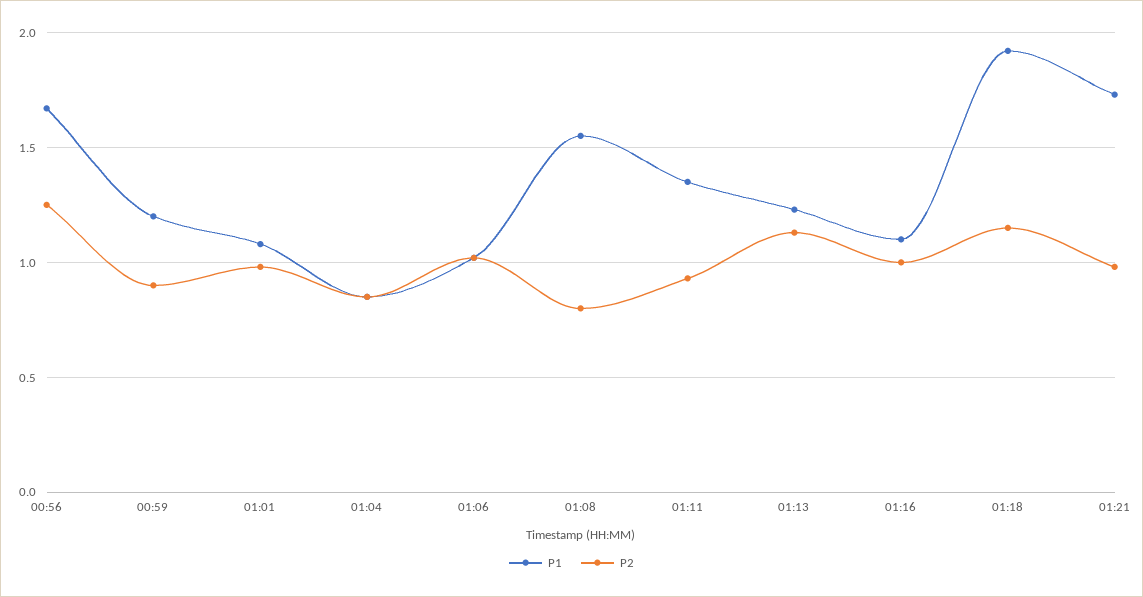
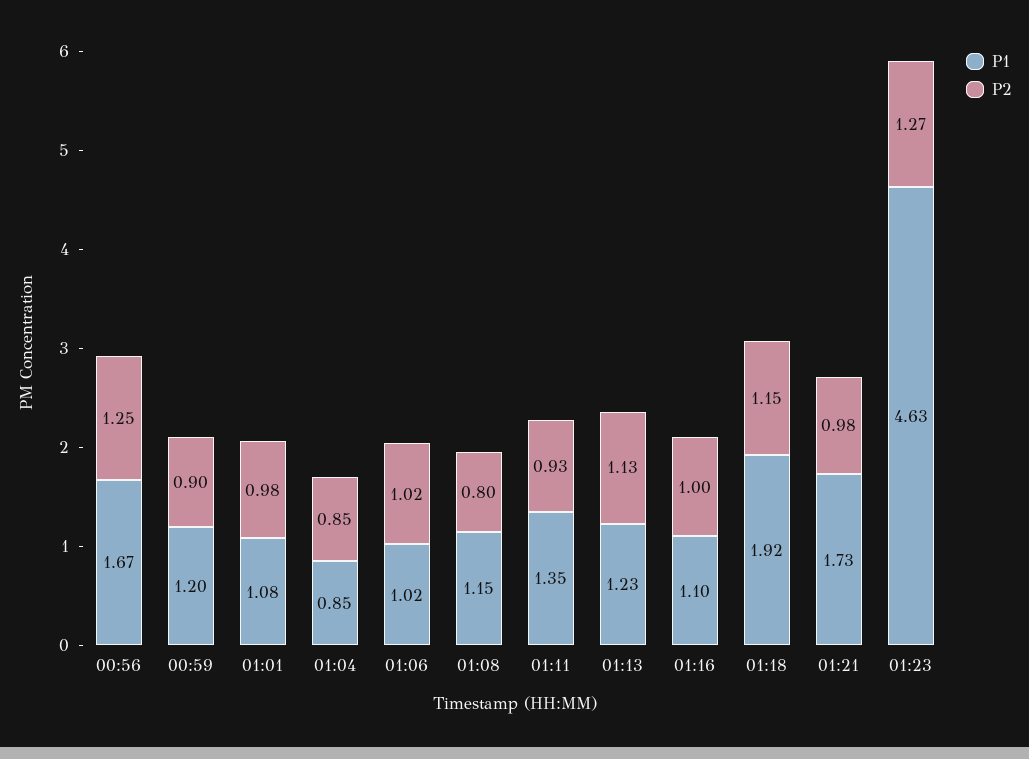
P1, 01:08: 1.55 -> 1.15
P1, 01:23: none -> 4.63
P2, 01:23: none -> 1.27

